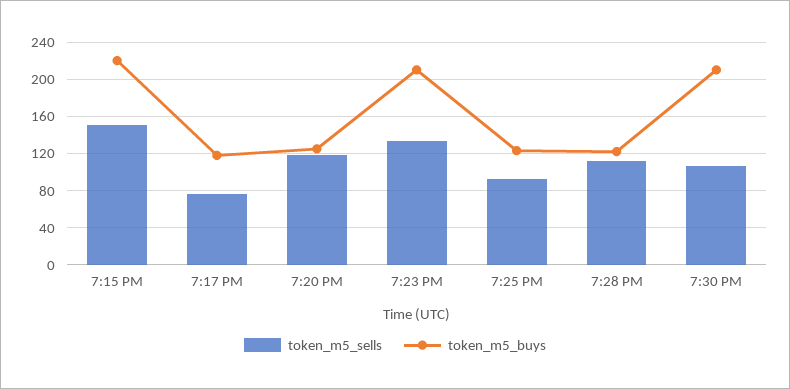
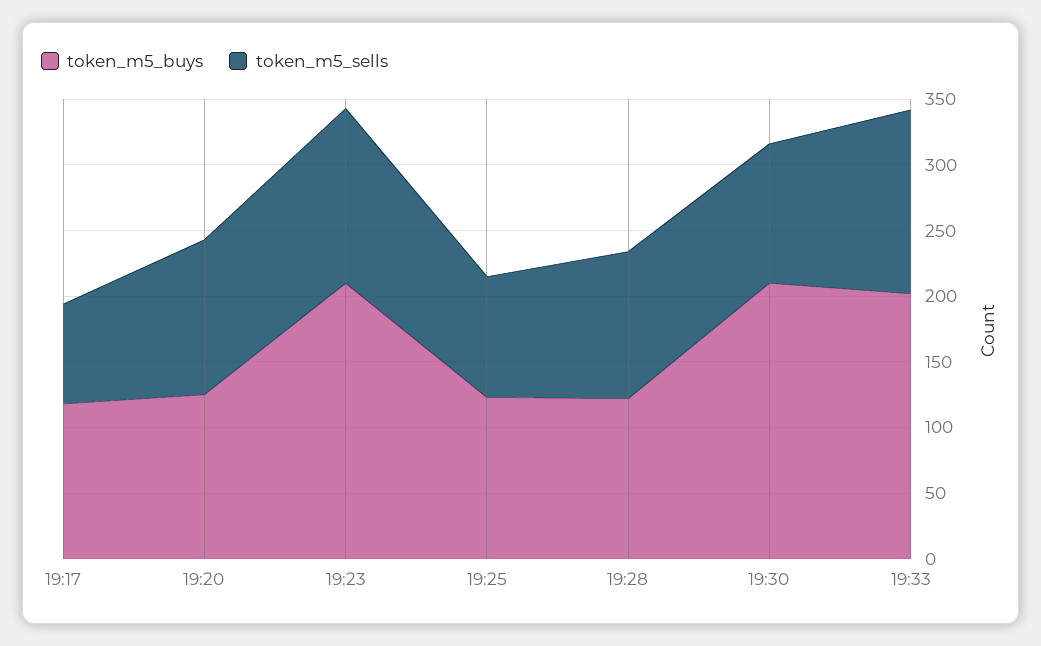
token_m5_sells, 7:15 PM: 150 -> none
token_m5_buys, 7:15 PM: 220 -> none
token_m5_buys, 19:33: none -> 200
token_m5_sells, 19:33: none -> 140

